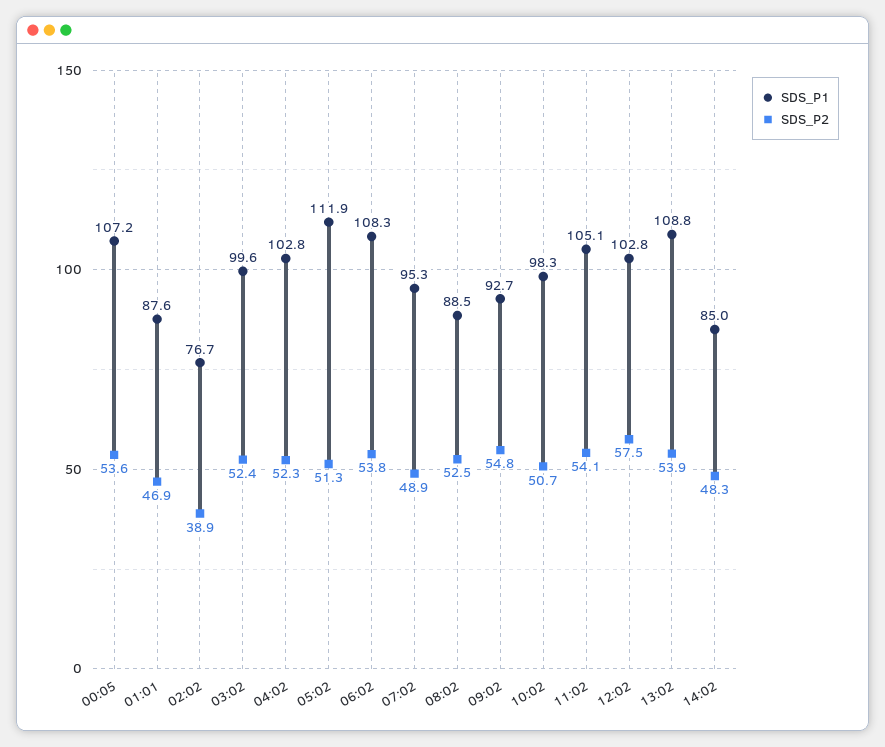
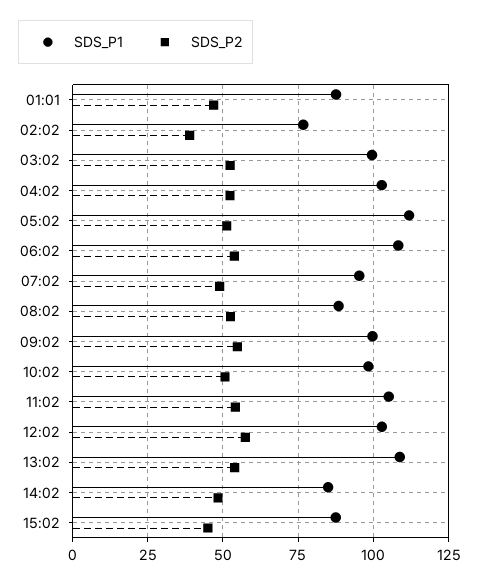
SDS_P1, 00:05: 107.2 -> none
SDS_P2, 00:05: 53.6 -> none
SDS_P1, 09:02: 92.7 -> 100
SDS_P1, 15:02: none -> 87.5
SDS_P2, 15:02: none -> 45

